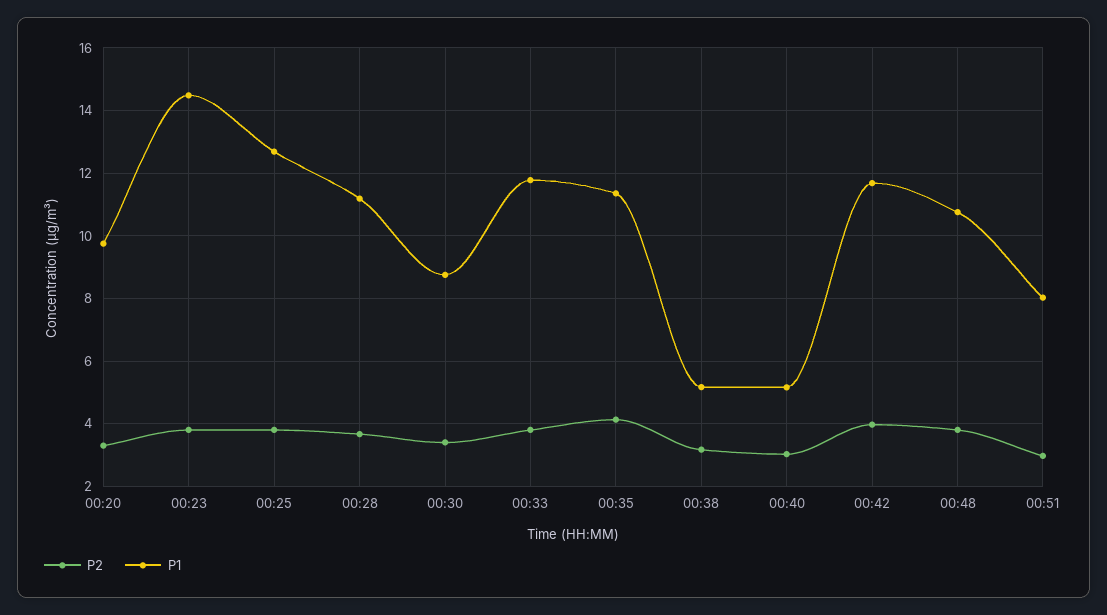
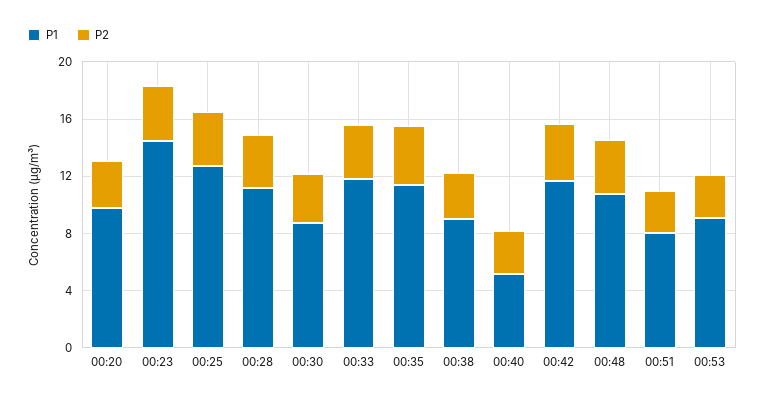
P1, 00:38: 5.2 -> 9
P1, 00:53: none -> 9
P2, 00:53: none -> 3

